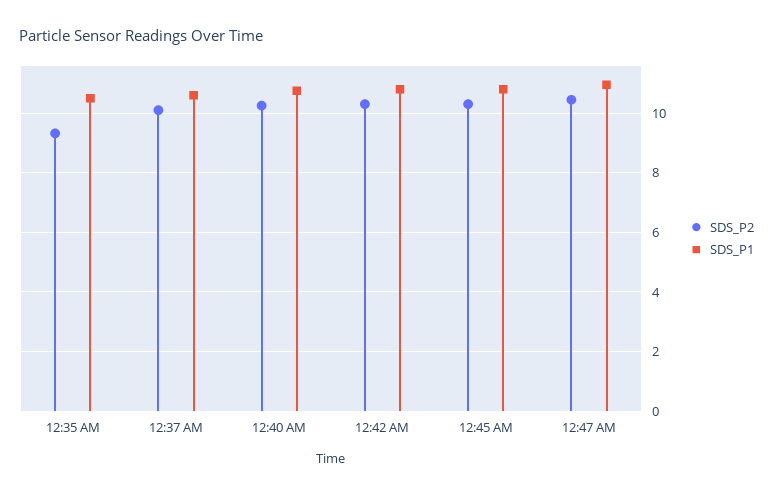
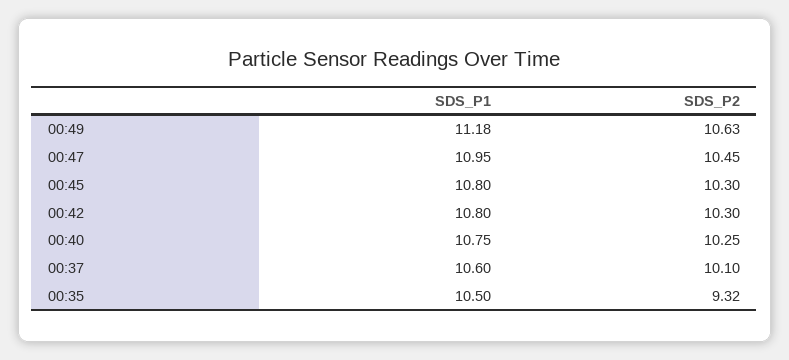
SDS_P1, 00:49: none -> 11.18
SDS_P2, 00:49: none -> 10.63

